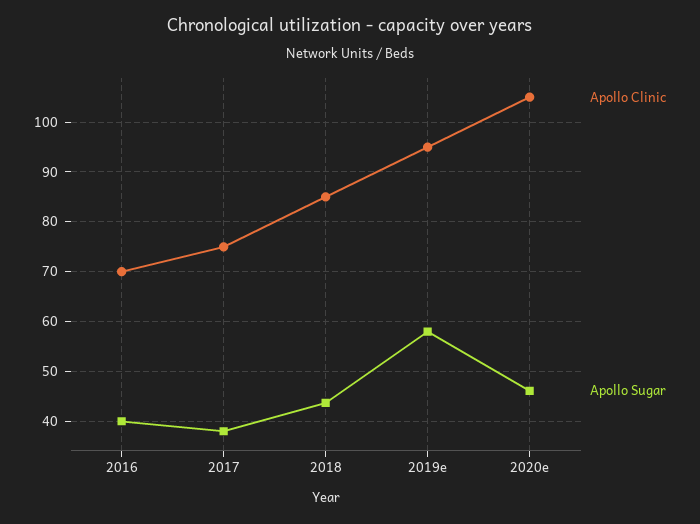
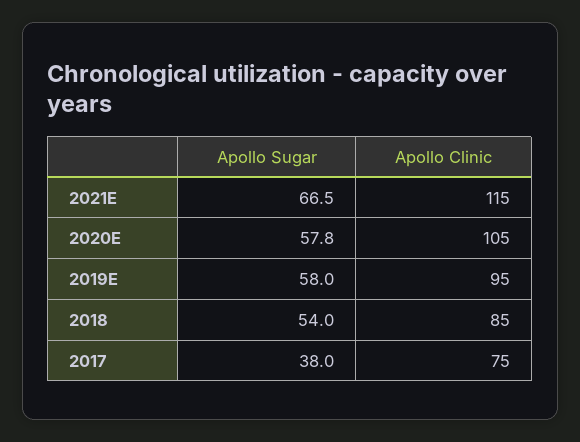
Apollo Clinic, 2016: 70 -> none
Apollo Sugar, 2016: 40 -> none
Apollo Sugar, 2018: 44 -> 54
Apollo Sugar, 2020e: 46 -> 57.8
Apollo Sugar, 2021E: none -> 66.5
Apollo Clinic, 2021E: none -> 115

